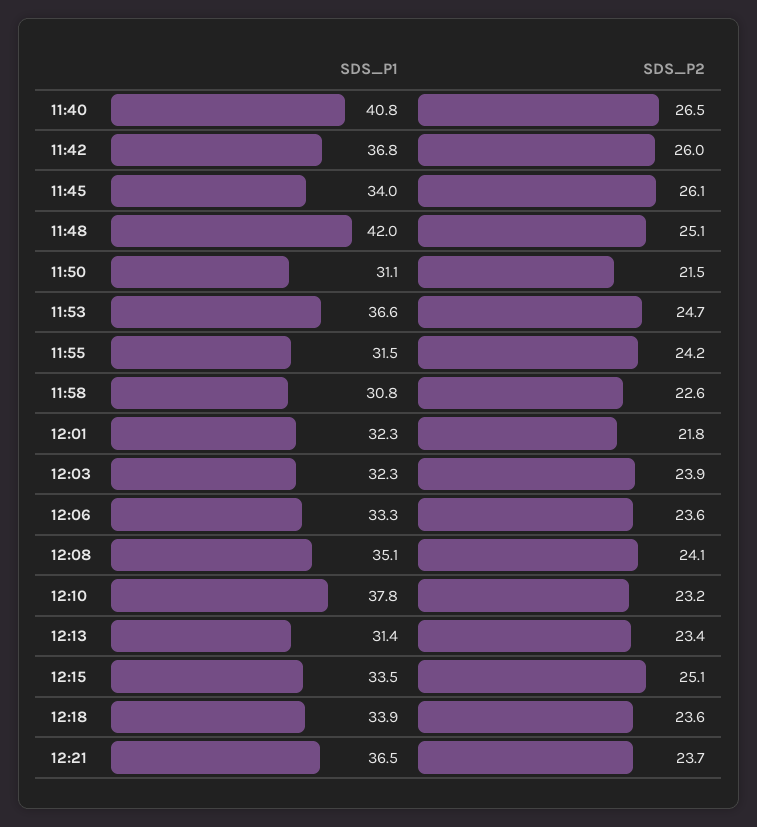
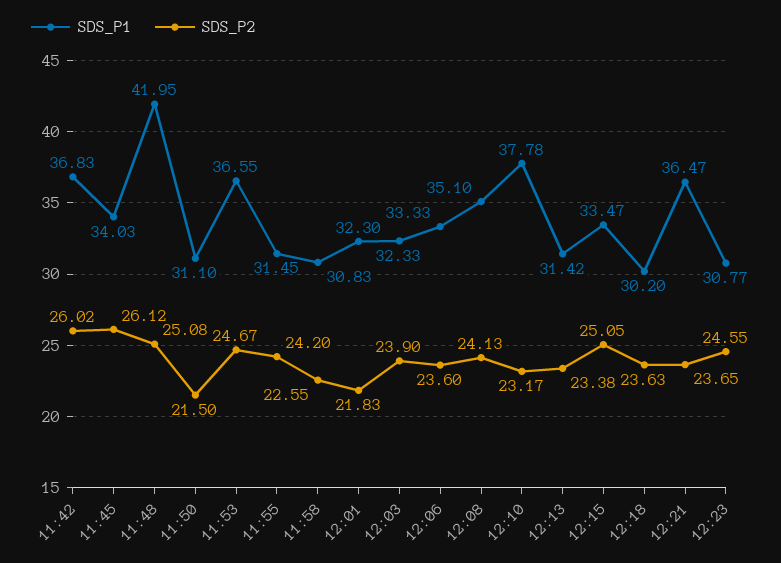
SDS_P1, 11:40: 40.8 -> none
SDS_P2, 11:40: 26.5 -> none
SDS_P1, 12:18: 33.9 -> 30.2
SDS_P1, 12:23: none -> 30.77
SDS_P2, 12:23: none -> 24.55

